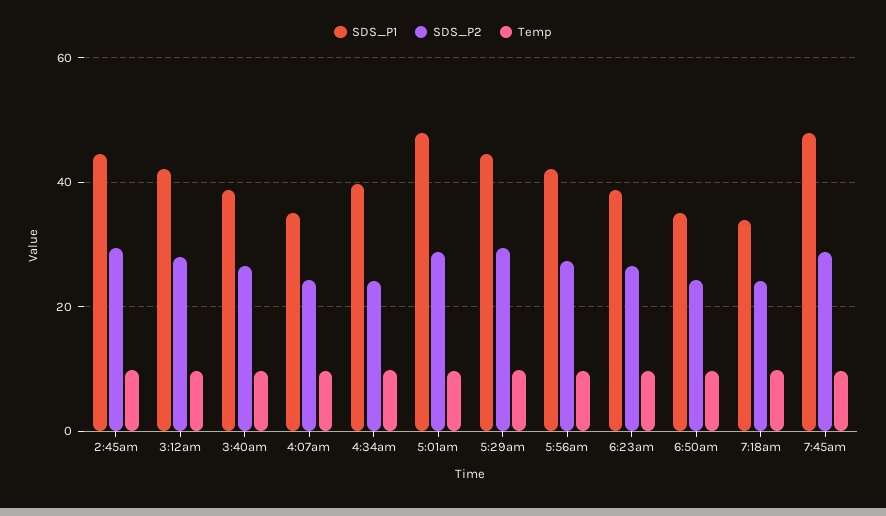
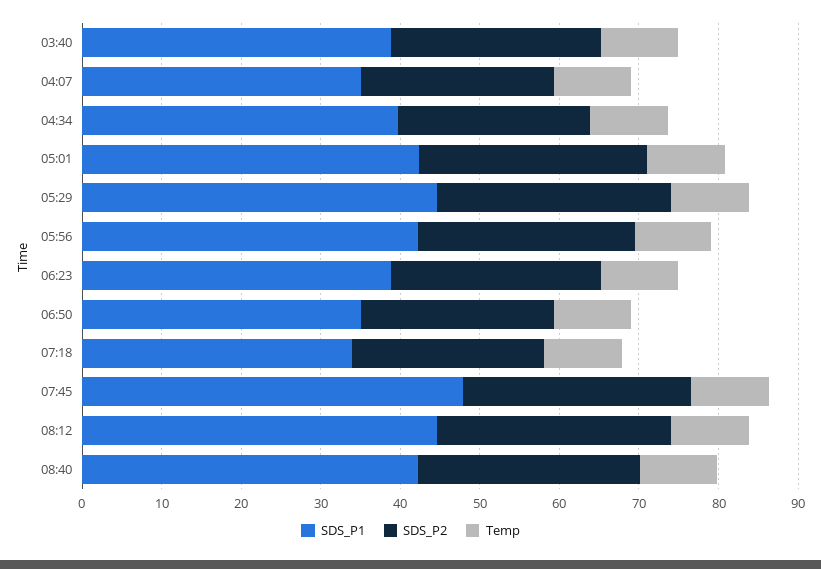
SDS_P1, 2:45am: 44 -> none
SDS_P2, 2:45am: 30 -> none
Temp, 2:45am: 10 -> none
SDS_P1, 3:12am: 42 -> none
SDS_P2, 3:12am: 28 -> none
Temp, 3:12am: 10 -> none
SDS_P1, 5:01am: 48 -> 42
SDS_P1, 08:12: none -> 44
SDS_P2, 08:12: none -> 30
Temp, 08:12: none -> 10
SDS_P1, 08:40: none -> 42
SDS_P2, 08:40: none -> 28
Temp, 08:40: none -> 10

